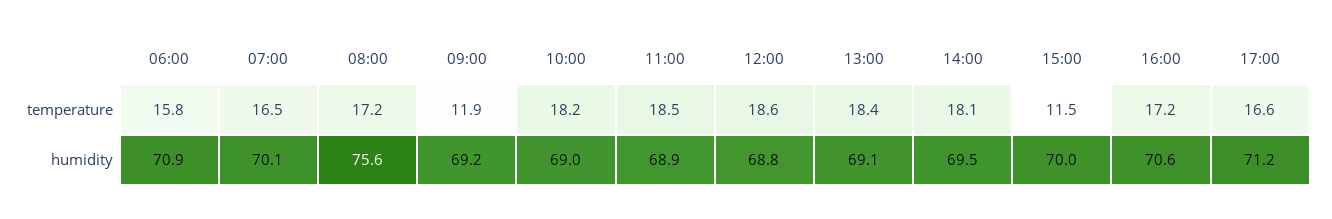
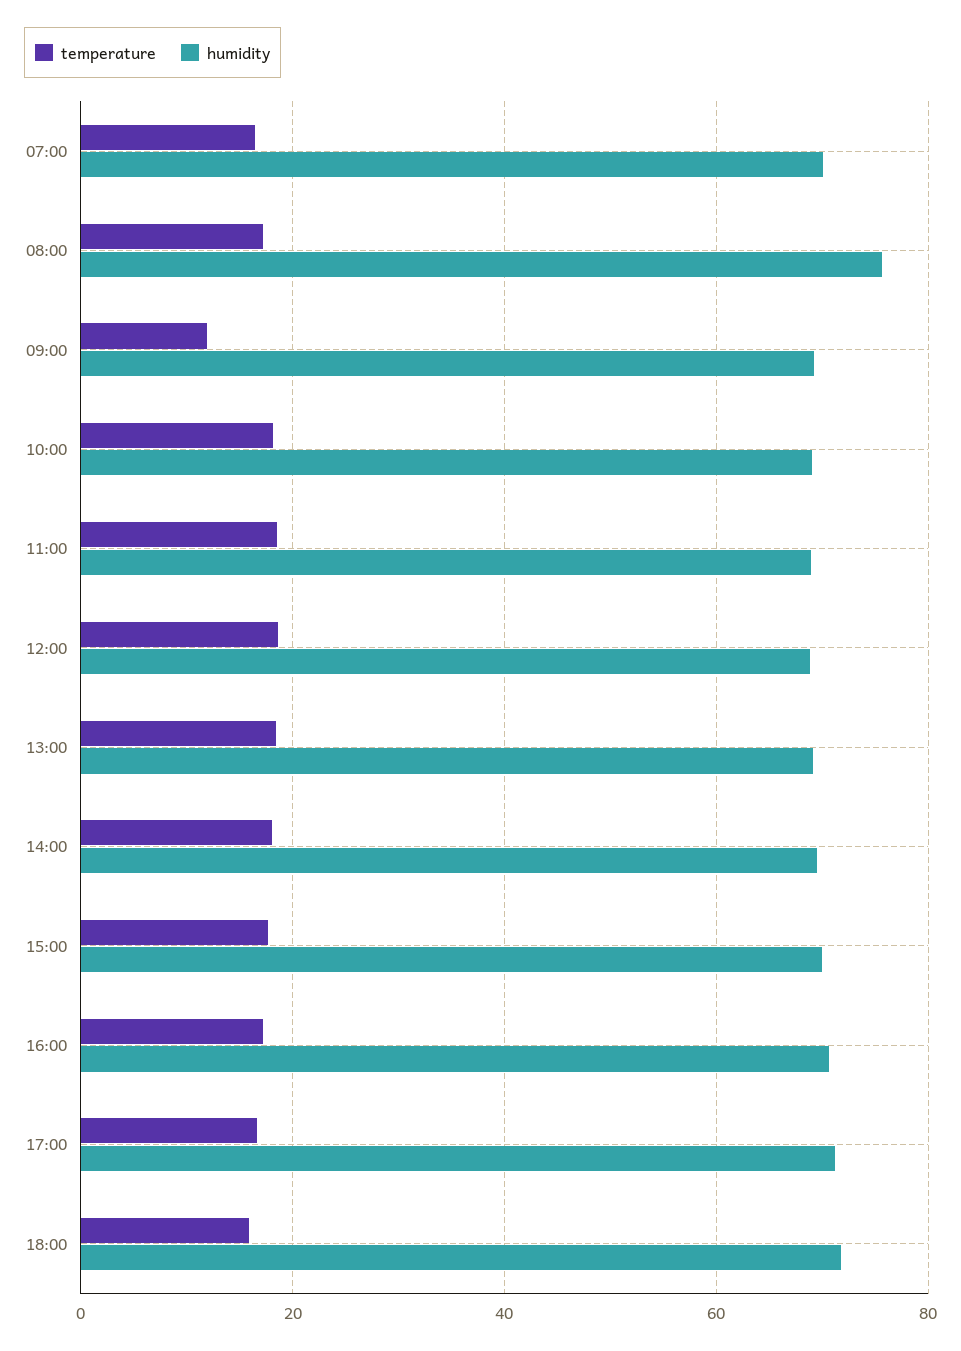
temperature, 06:00: 15.8 -> none
temperature, 15:00: 11.5 -> 18
humidity, 06:00: 70.9 -> none
temperature, 18:00: none -> 16
humidity, 18:00: none -> 72

